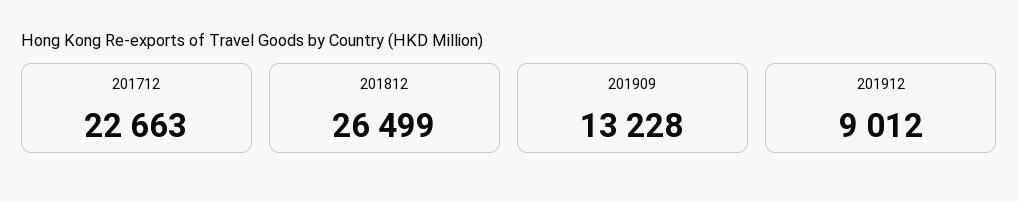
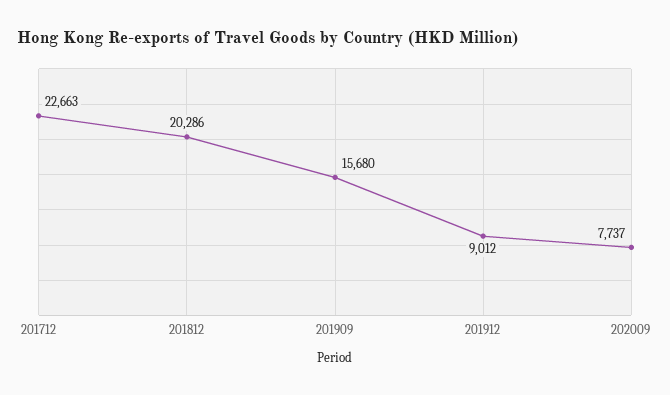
201812: 26499 -> 20286
201909: 13228 -> 15680
202009: none -> 7737

